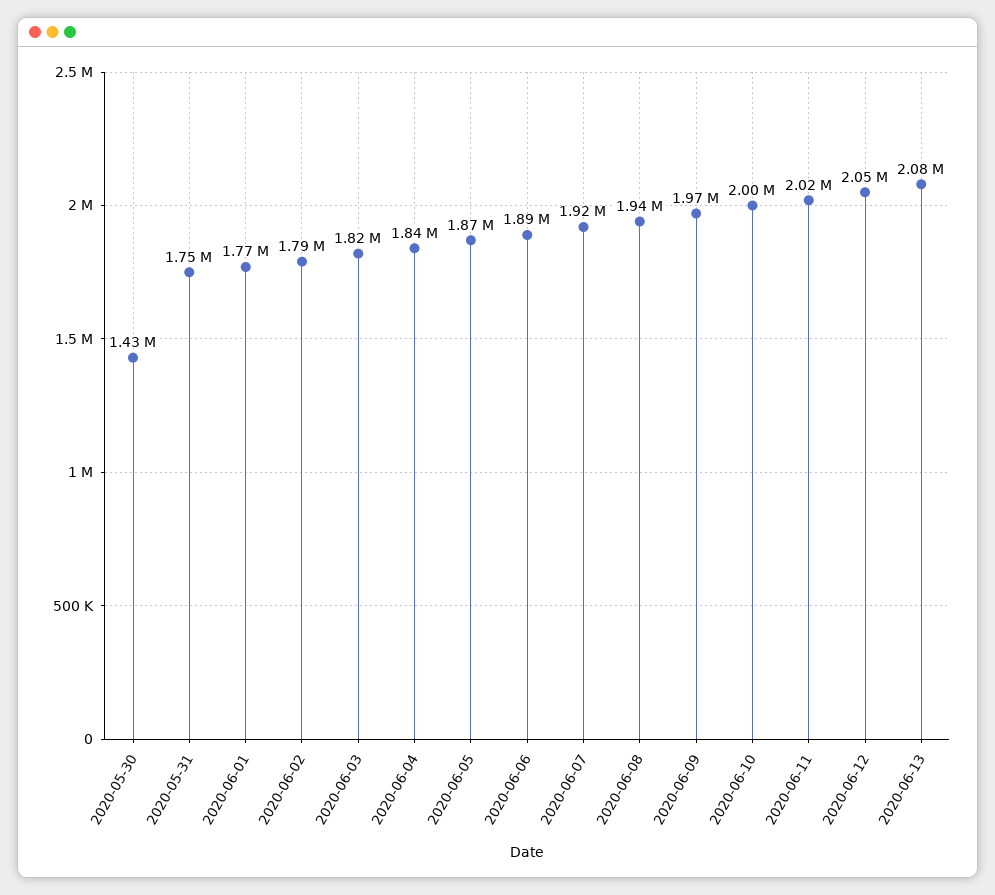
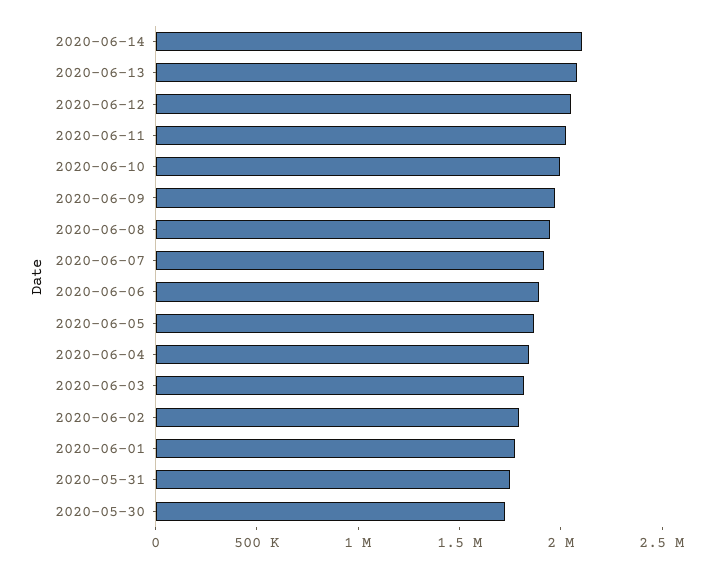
2020-05-30: 1430000 -> 1700000
2020-06-14: none -> 2100000

